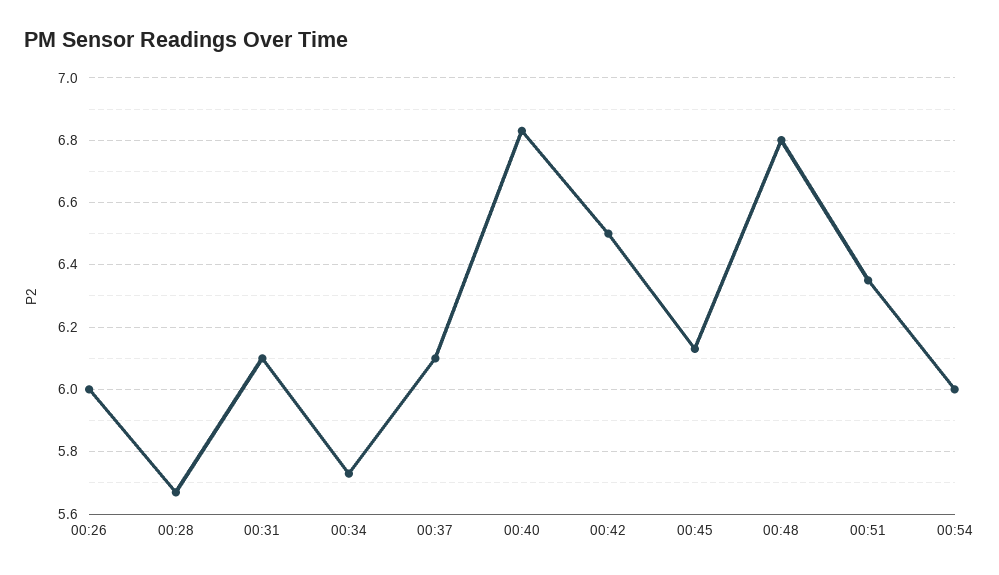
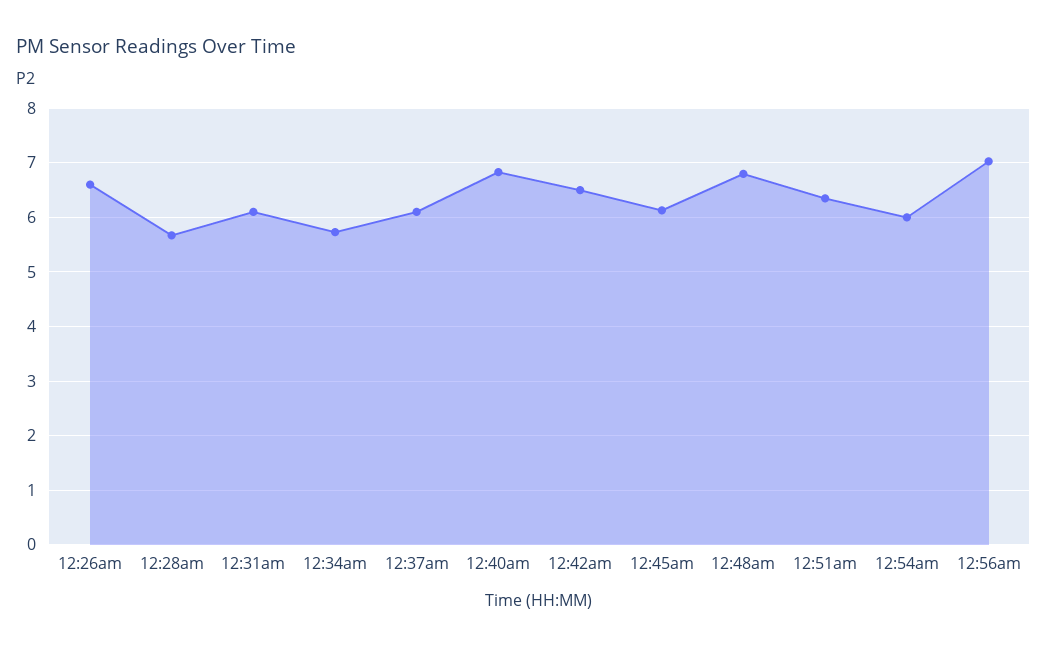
00:26: 6 -> 6.6
12:56am: none -> 7

